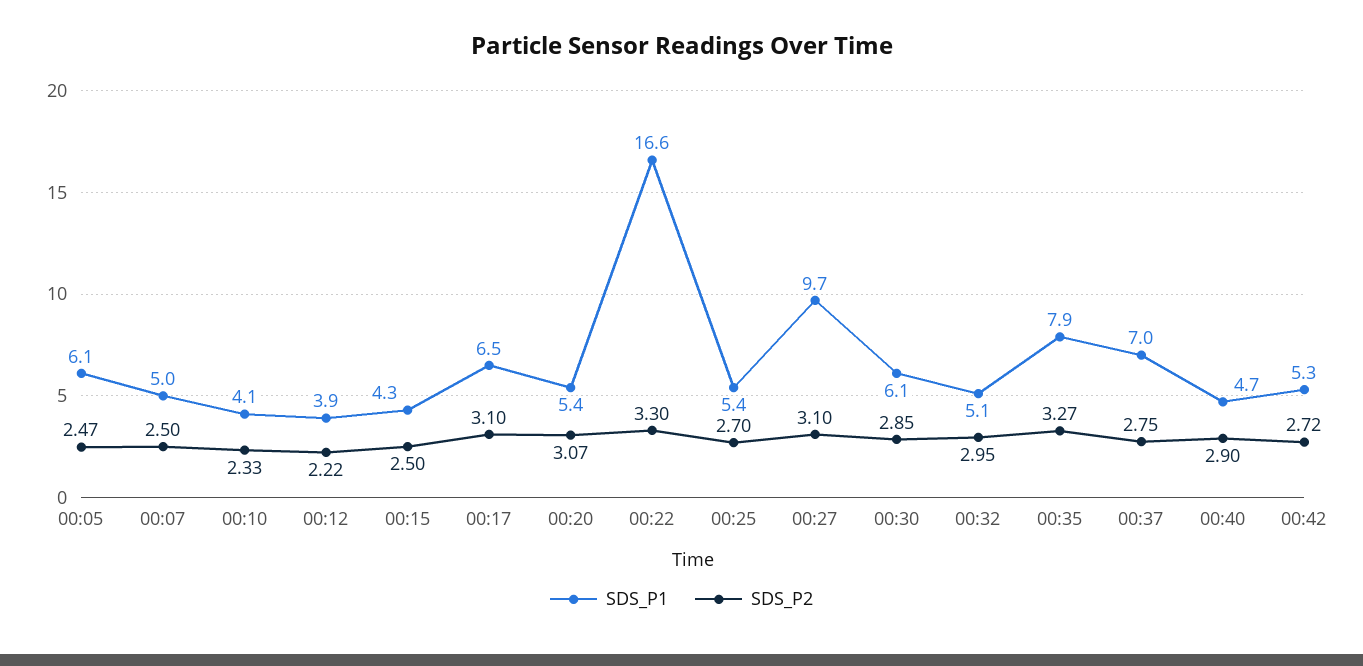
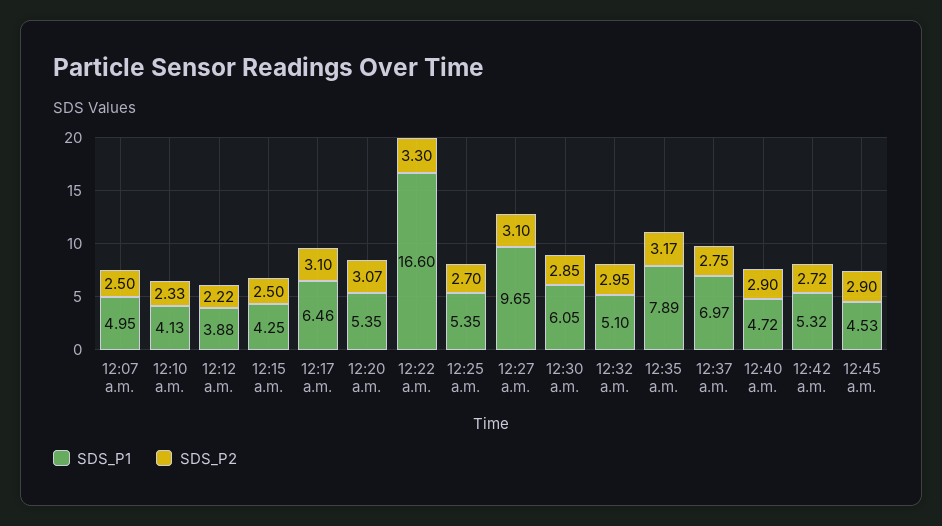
SDS_P1, 00:05: 6.1 -> none
SDS_P2, 00:05: 2.47 -> none
SDS_P2, 00:35: 3.27 -> 3.17
SDS_P1, 12:45 a.m.: none -> 4.53
SDS_P2, 12:45 a.m.: none -> 2.9

